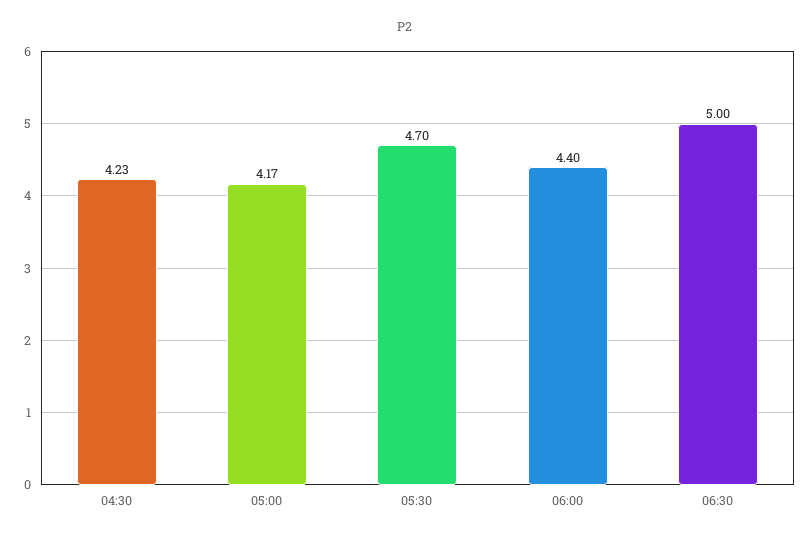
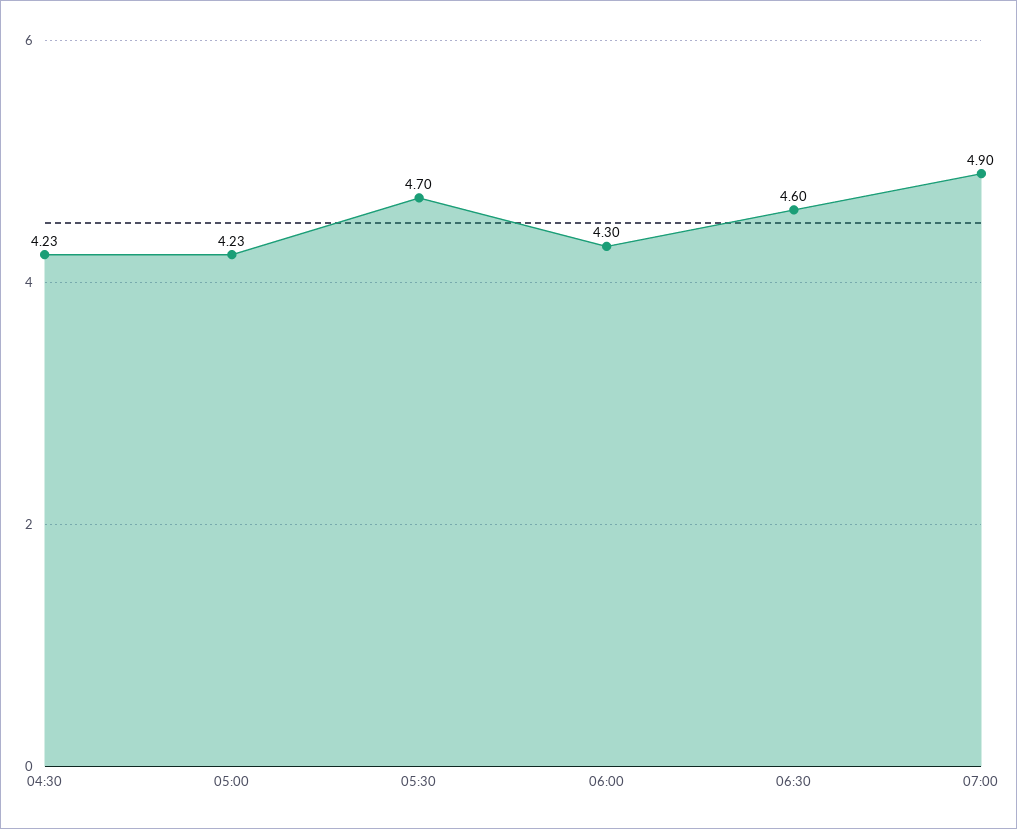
05:00: 4.17 -> 4.23
06:00: 4.4 -> 4.3
06:30: 5 -> 4.6
07:00: none -> 4.9

